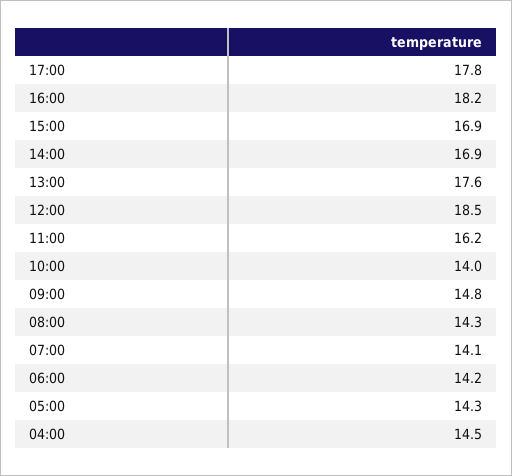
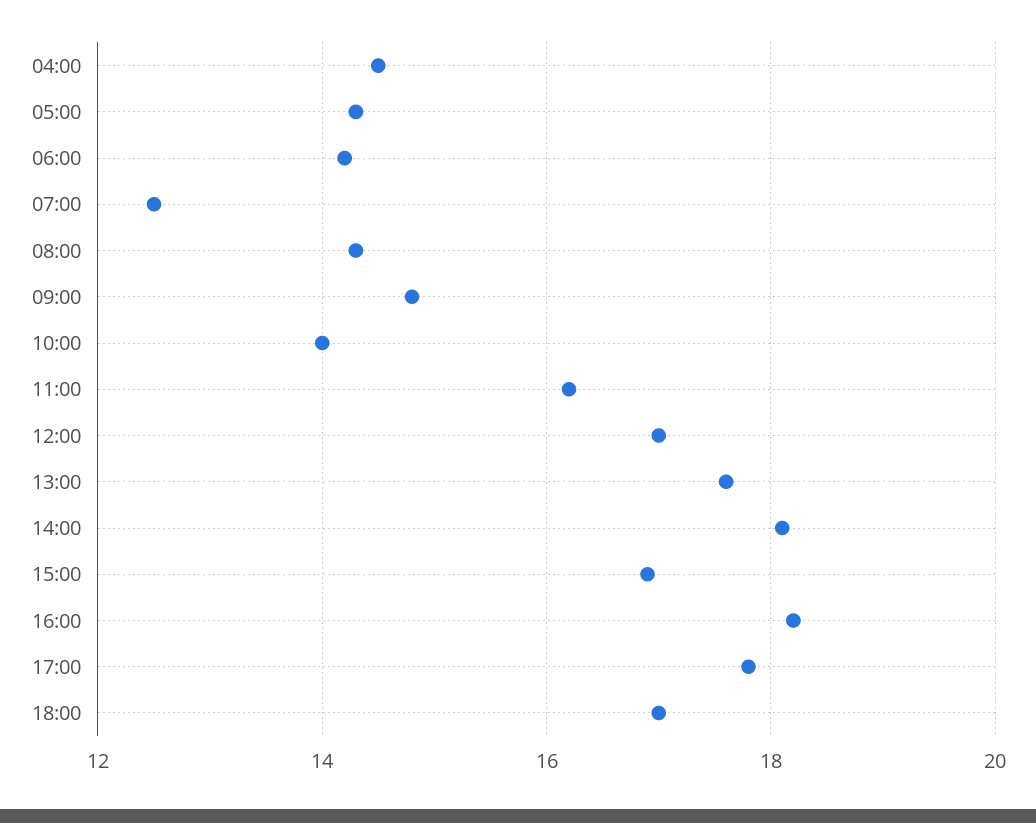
14:00: 16.9 -> 18
12:00: 18.5 -> 17
07:00: 14.1 -> 12.5
18:00: none -> 17

